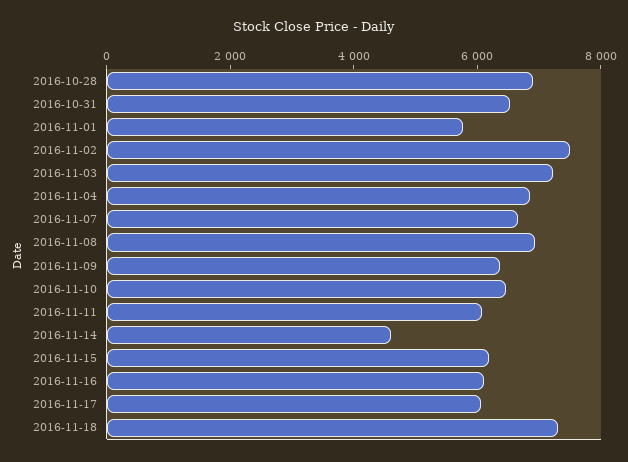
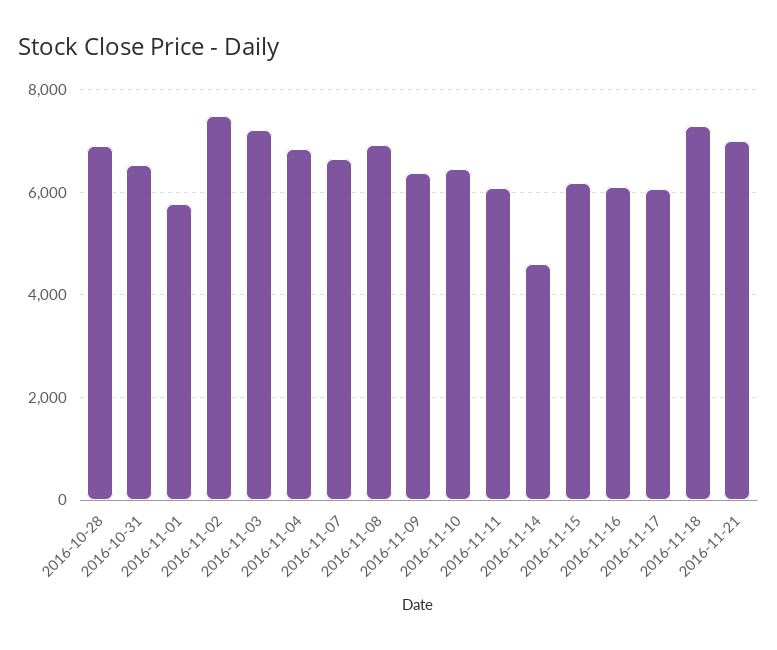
2016-11-21: none -> 7000

